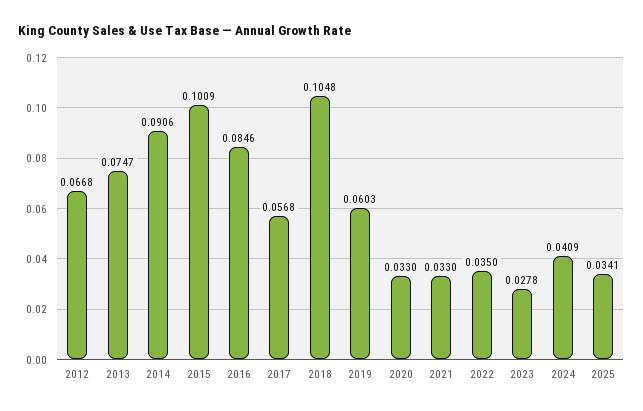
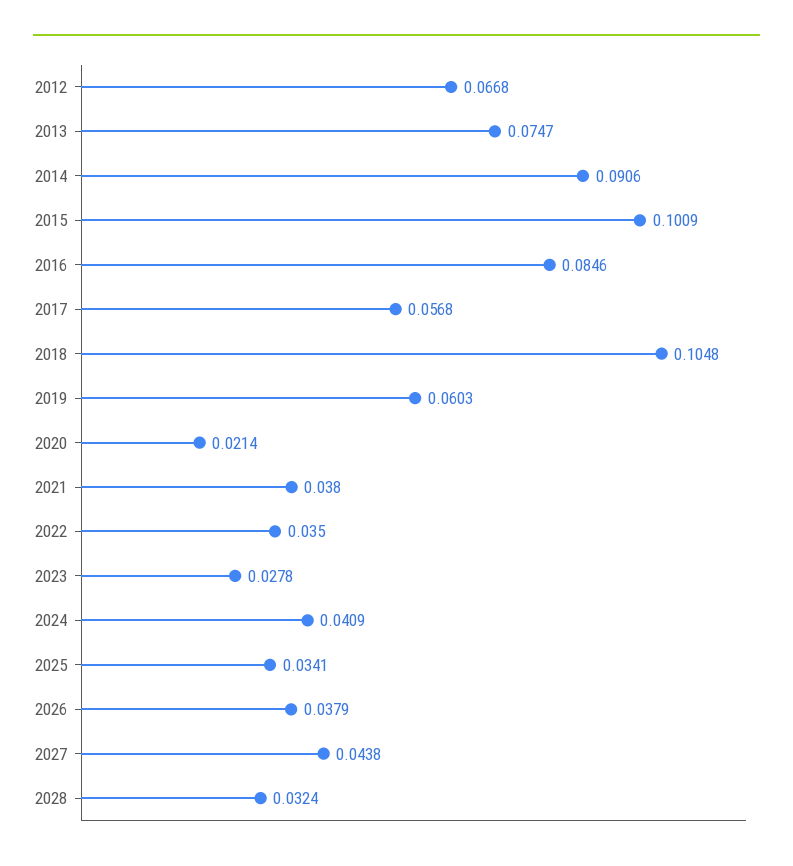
2020: 0.033 -> 0.0214
2021: 0.033 -> 0.038
2026: none -> 0.0379
2027: none -> 0.0438
2028: none -> 0.0324

